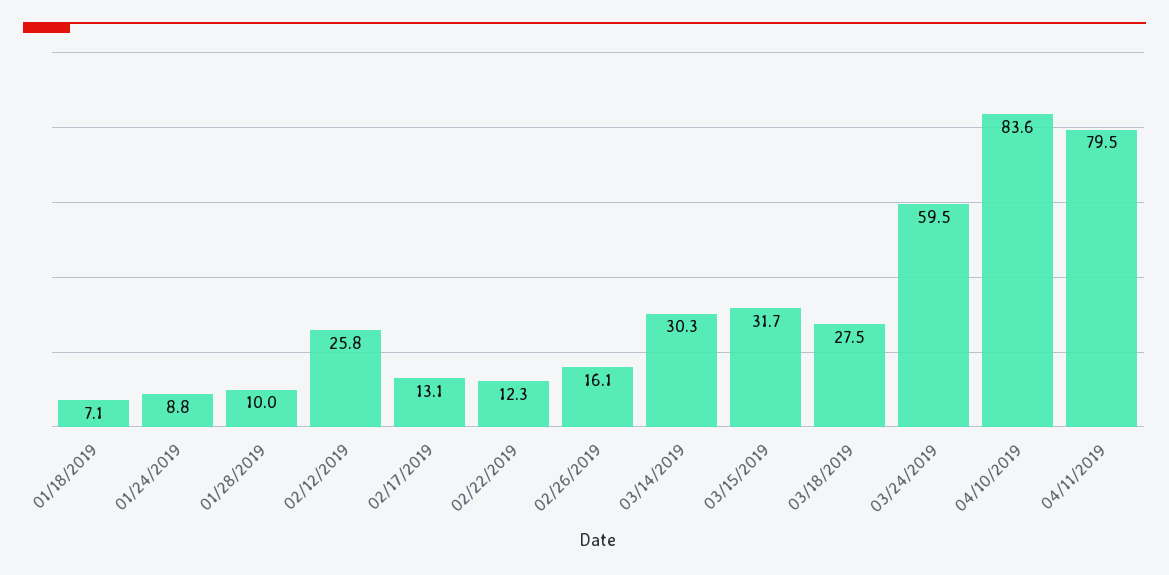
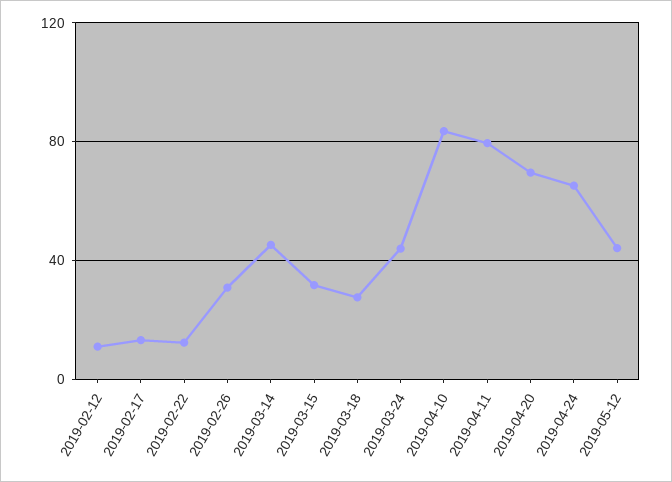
01/18/2019: 7.1 -> none
01/24/2019: 8.8 -> none
01/28/2019: 10 -> none
02/12/2019: 25.8 -> 10
02/26/2019: 16.1 -> 30
03/14/2019: 30.3 -> 45
03/24/2019: 59.5 -> 45
2019-04-20: none -> 70
2019-04-24: none -> 65
2019-05-12: none -> 45

